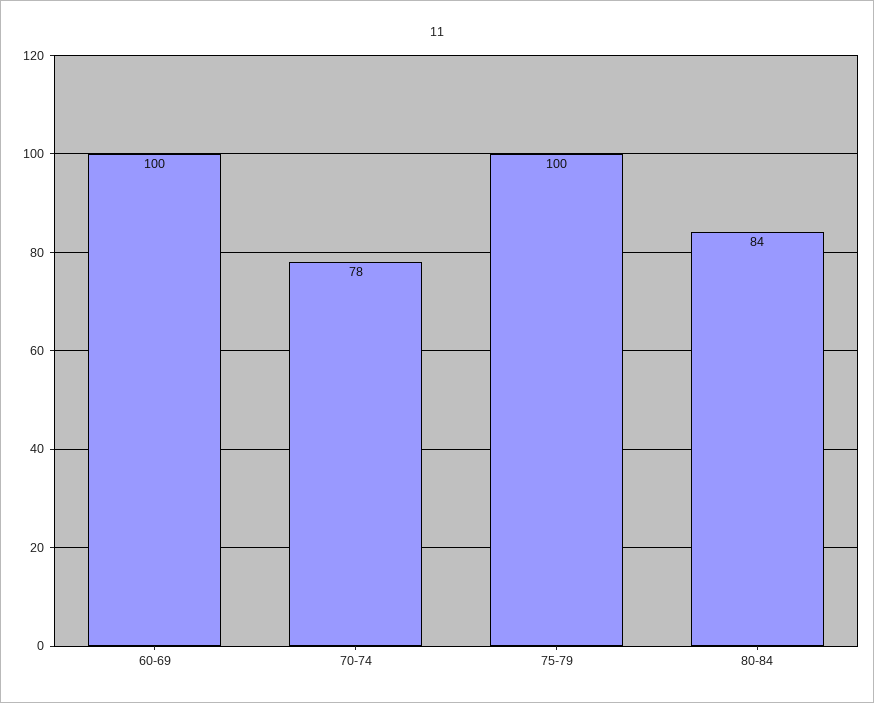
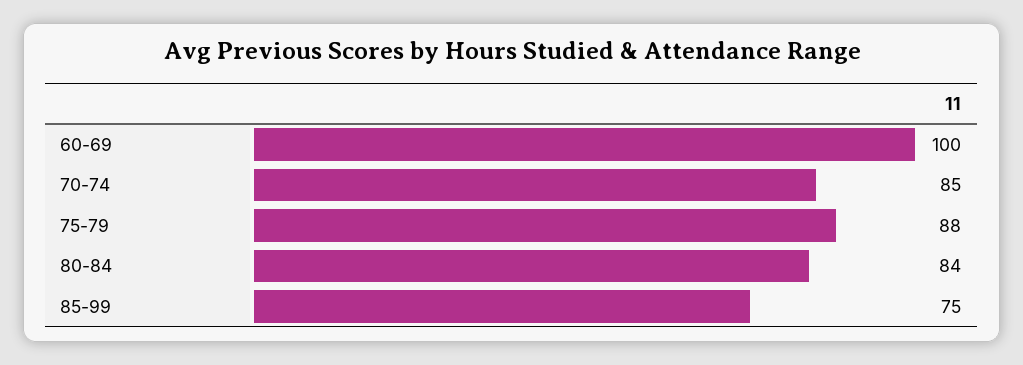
70-74: 78 -> 85
75-79: 100 -> 88
85-99: none -> 75

